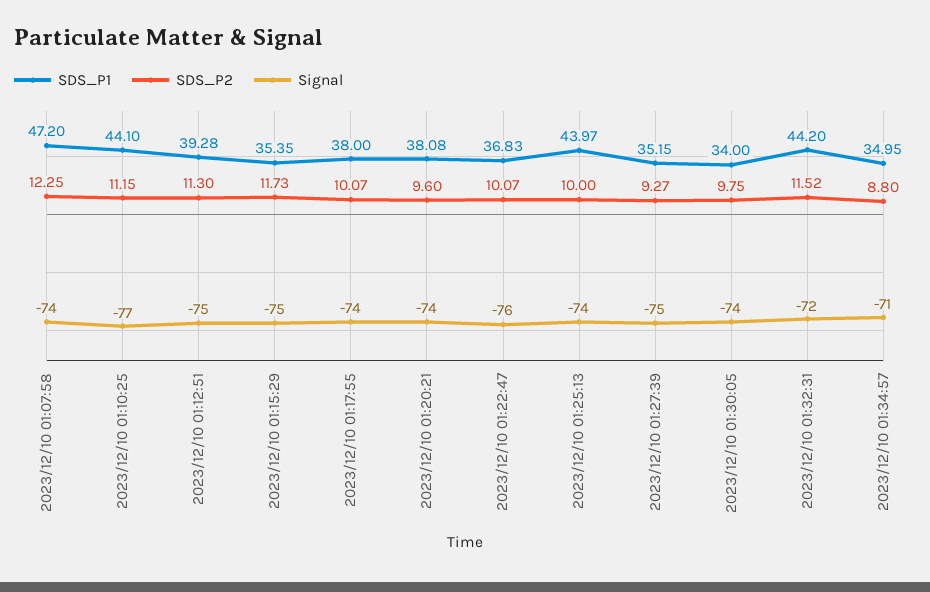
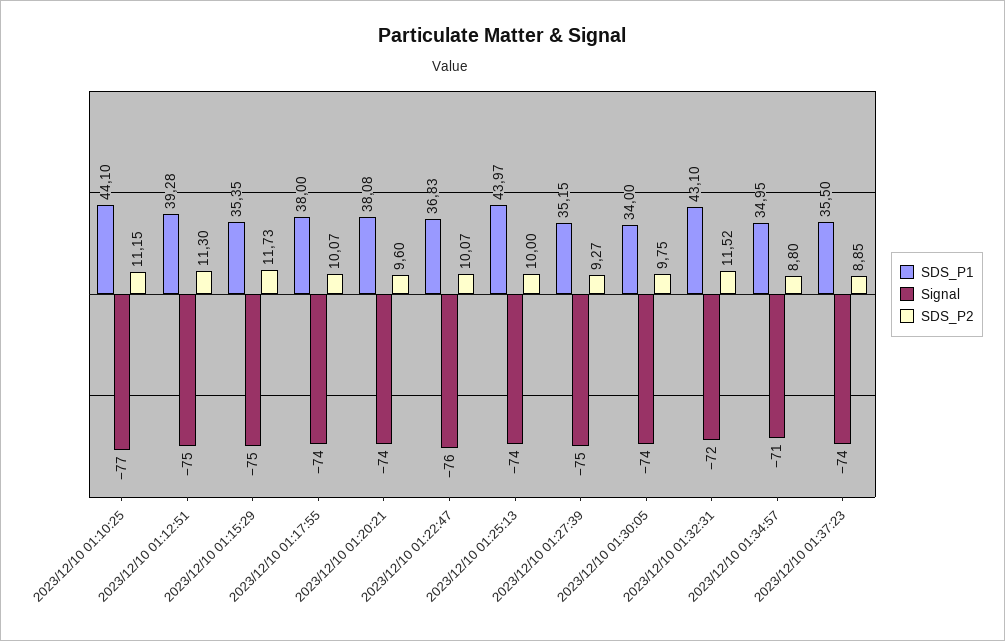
SDS_P1, 2023/12/10 01:07:58: 47.2 -> none
SDS_P2, 2023/12/10 01:07:58: 12.25 -> none
Signal, 2023/12/10 01:07:58: -74 -> none
SDS_P1, 2023/12/10 01:32:31: 44.2 -> 43.1
SDS_P1, 2023/12/10 01:37:23: none -> 35.5
Signal, 2023/12/10 01:37:23: none -> -74
SDS_P2, 2023/12/10 01:37:23: none -> 8.85

